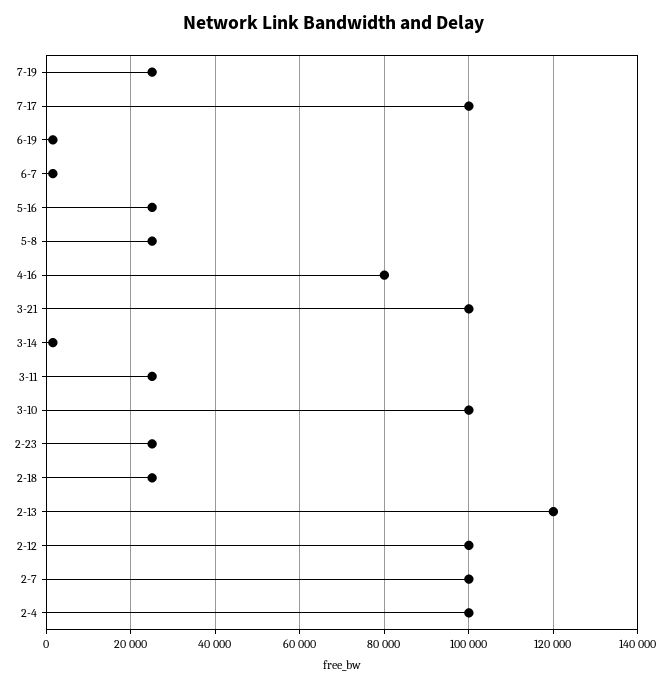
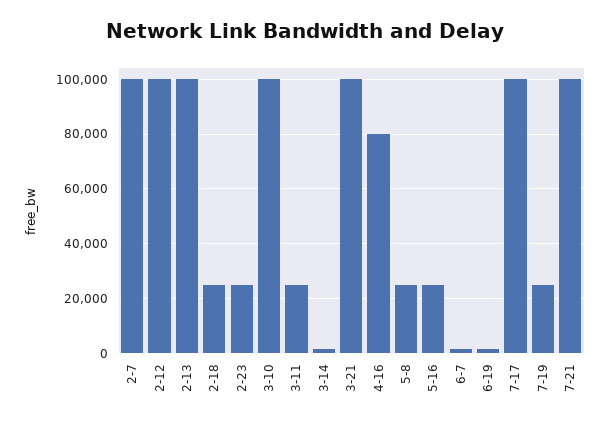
2-13: 120000 -> 100000
2-4: 100000 -> none
7-21: none -> 100000

